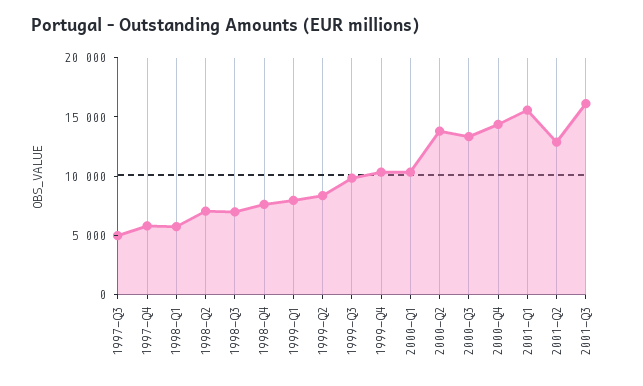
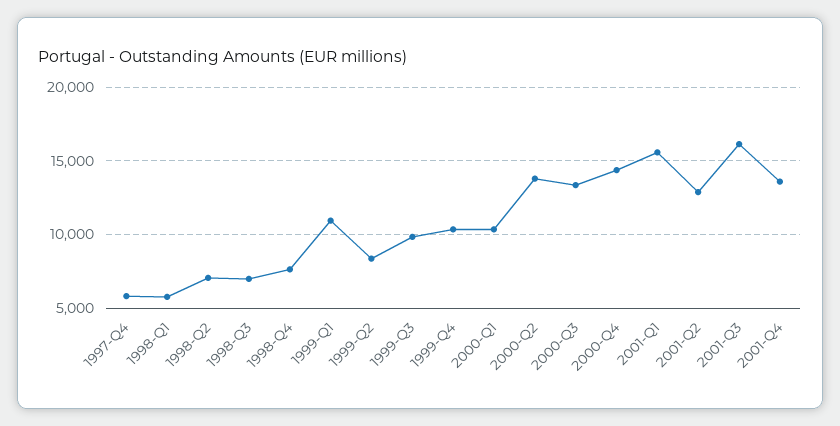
1997-Q3: 5000 -> none
1999-Q1: 8000 -> 11000
2001-Q4: none -> 13500

